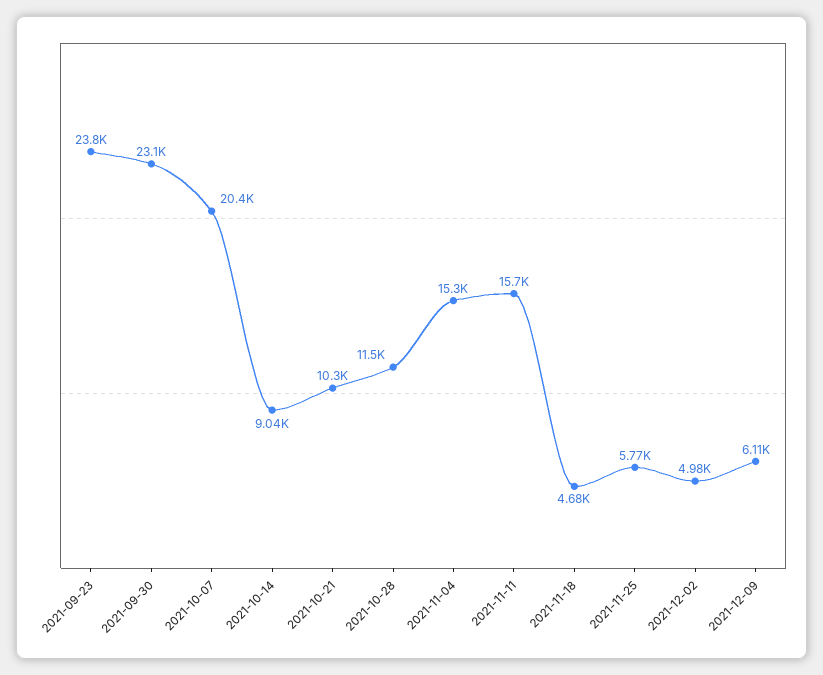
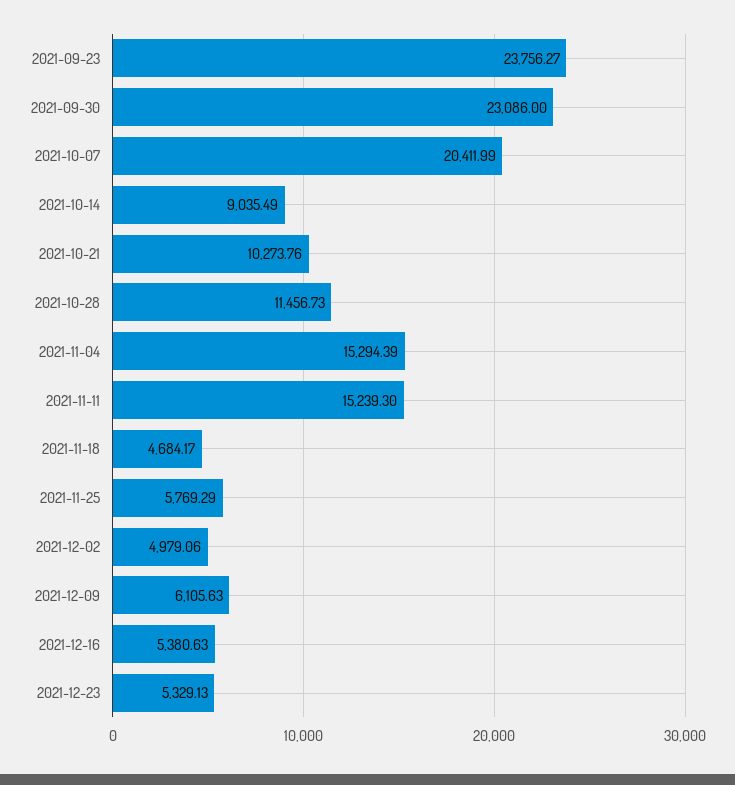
2021-11-11: 15700 -> 15239.3
2021-12-16: none -> 5380.63
2021-12-23: none -> 5329.13

